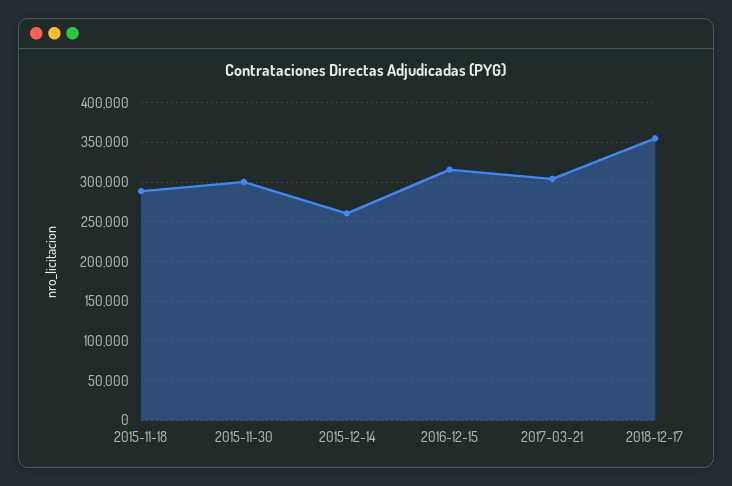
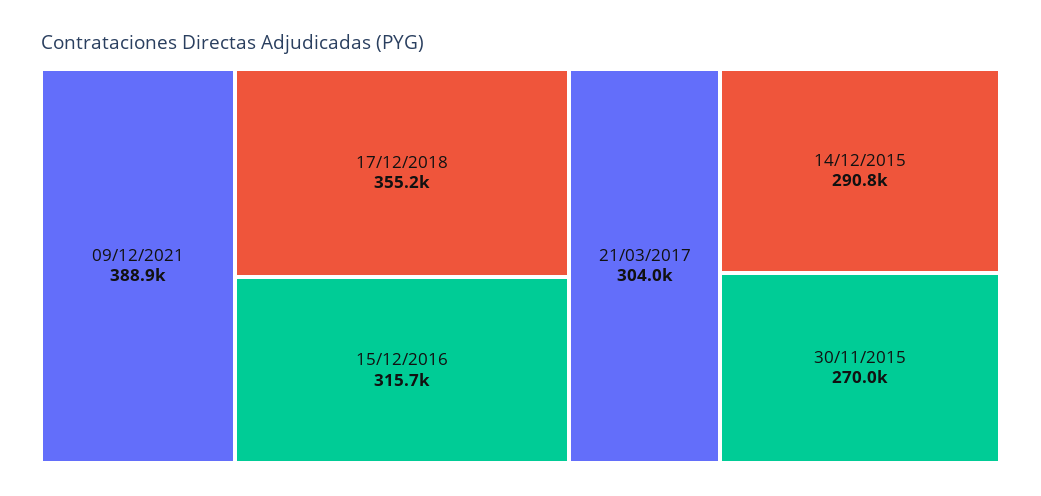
2015-11-18: 290000 -> none
2015-11-30: 300000 -> 270000
2015-12-14: 260000 -> 290800
09/12/2021: none -> 388900

